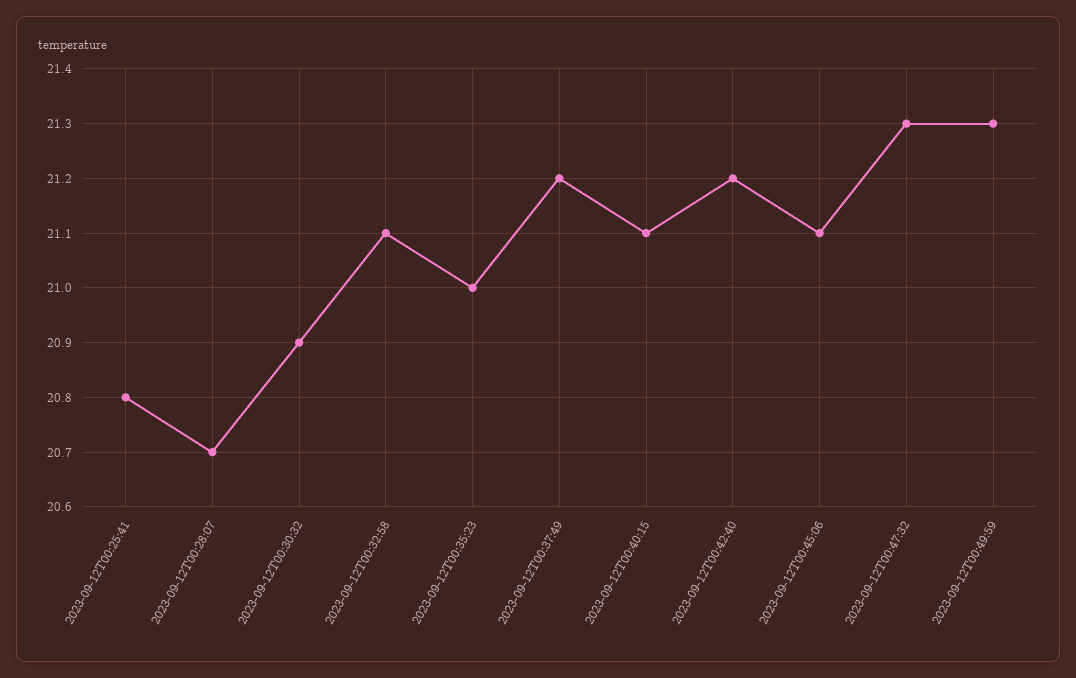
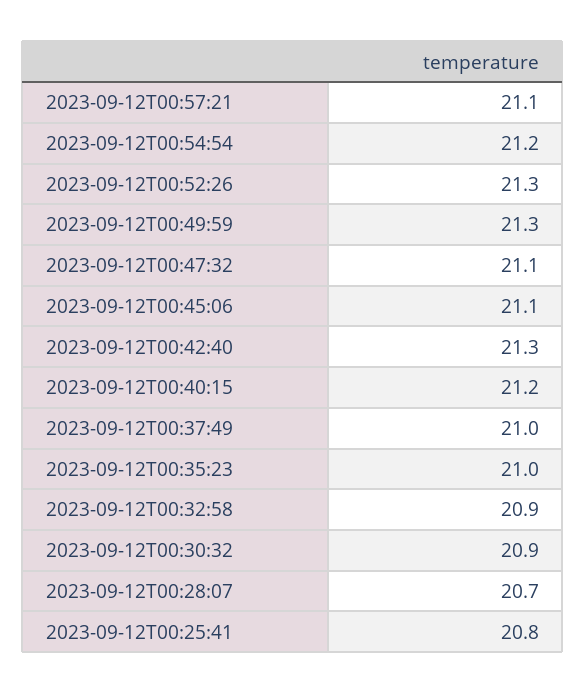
2023-09-12T00:32:58: 21.1 -> 20.9
2023-09-12T00:37:49: 21.2 -> 21
2023-09-12T00:40:15: 21.1 -> 21.2
2023-09-12T00:42:40: 21.2 -> 21.3
2023-09-12T00:47:32: 21.3 -> 21.1
2023-09-12T00:57:21: none -> 21.1
2023-09-12T00:54:54: none -> 21.2
2023-09-12T00:52:26: none -> 21.3

